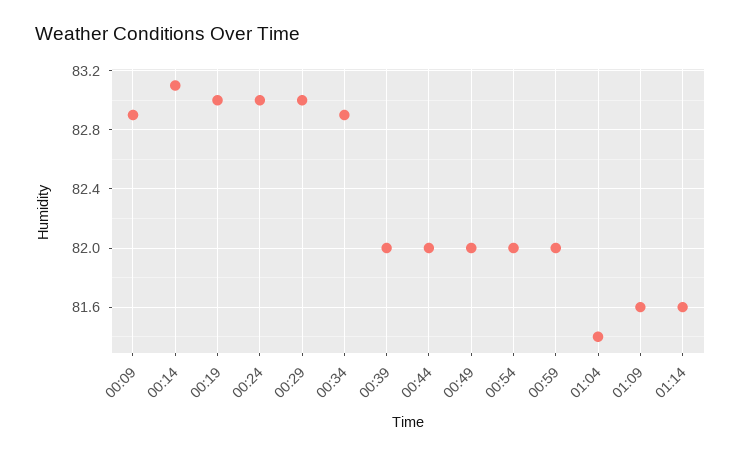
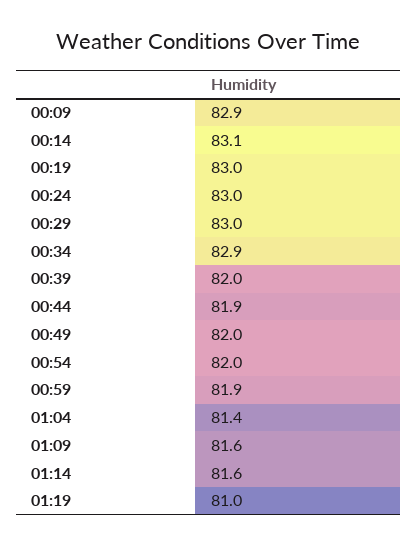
00:44: 82 -> 81.9
00:59: 82 -> 81.9
01:19: none -> 81

